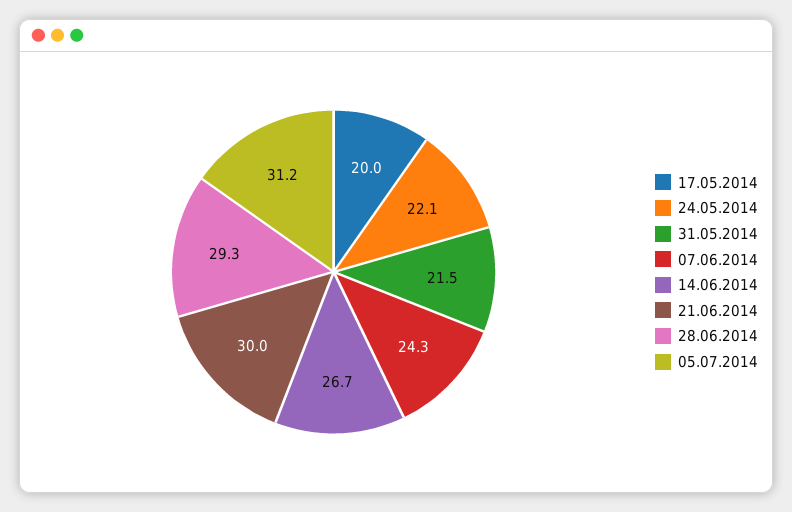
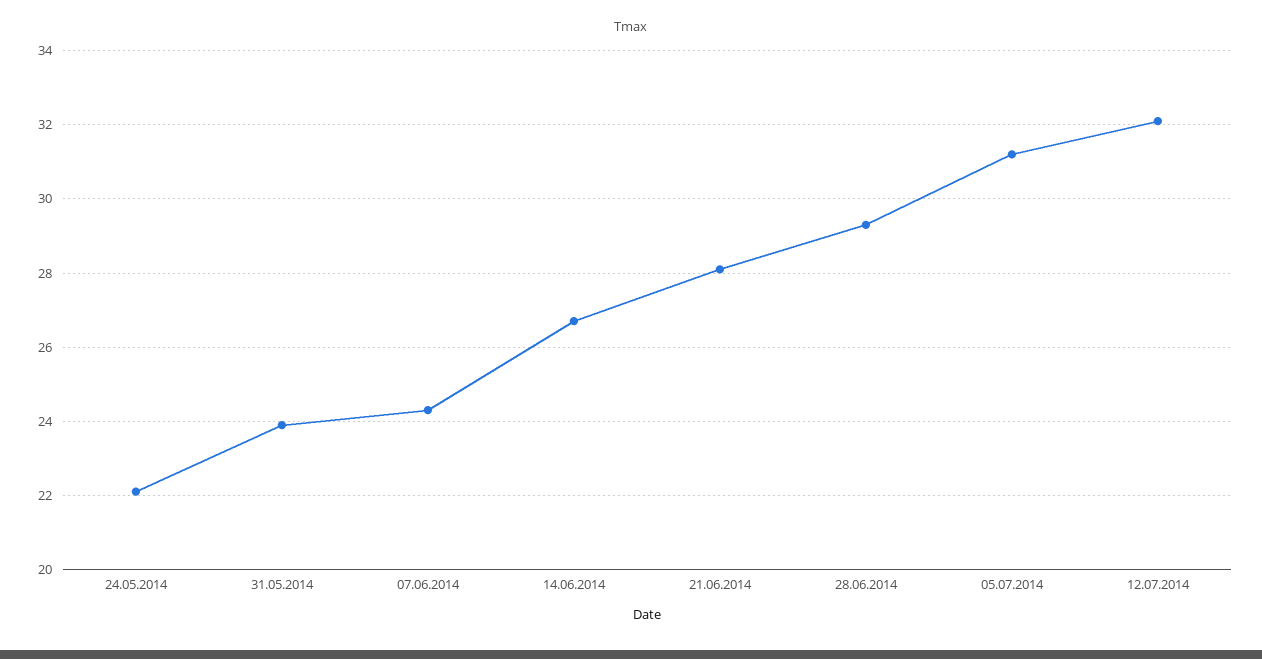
17.05.2014: 20 -> none
31.05.2014: 21.5 -> 24
21.06.2014: 30 -> 28
12.07.2014: none -> 32

